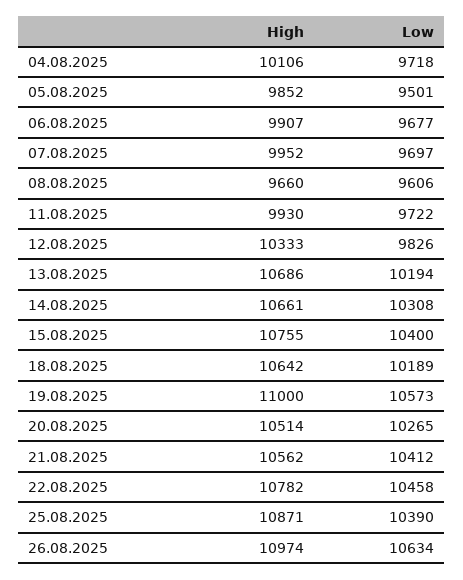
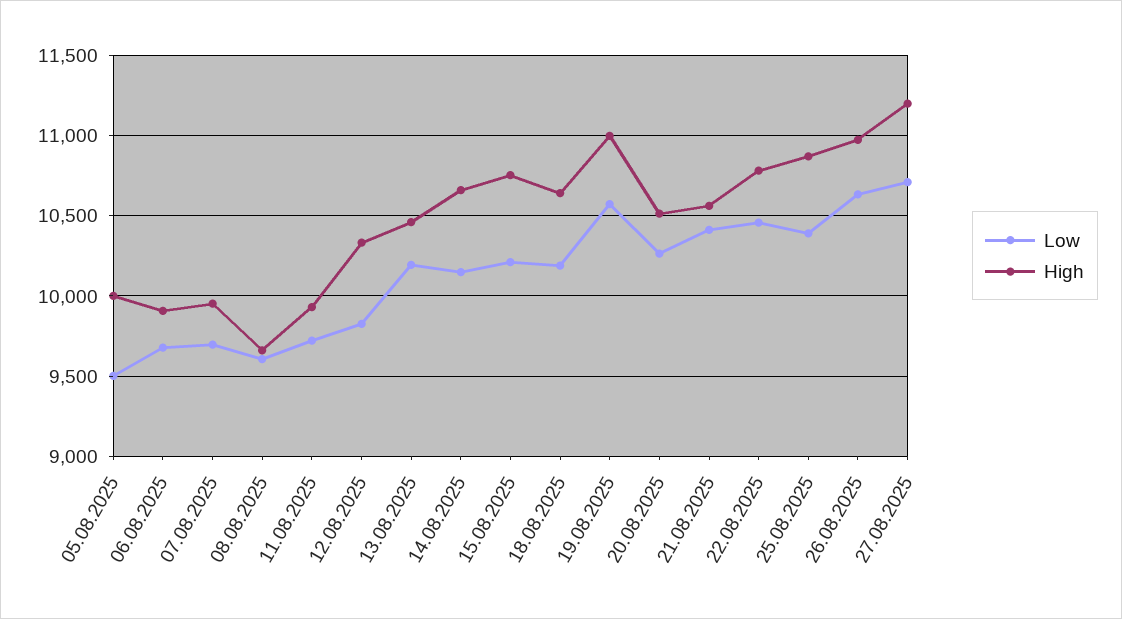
High, 04.08.2025: 10106 -> none
Low, 04.08.2025: 9718 -> none
High, 05.08.2025: 9852 -> 10000
High, 13.08.2025: 10686 -> 10450
Low, 14.08.2025: 10308 -> 10150
Low, 15.08.2025: 10400 -> 10200
Low, 27.08.2025: none -> 10700
High, 27.08.2025: none -> 11200

